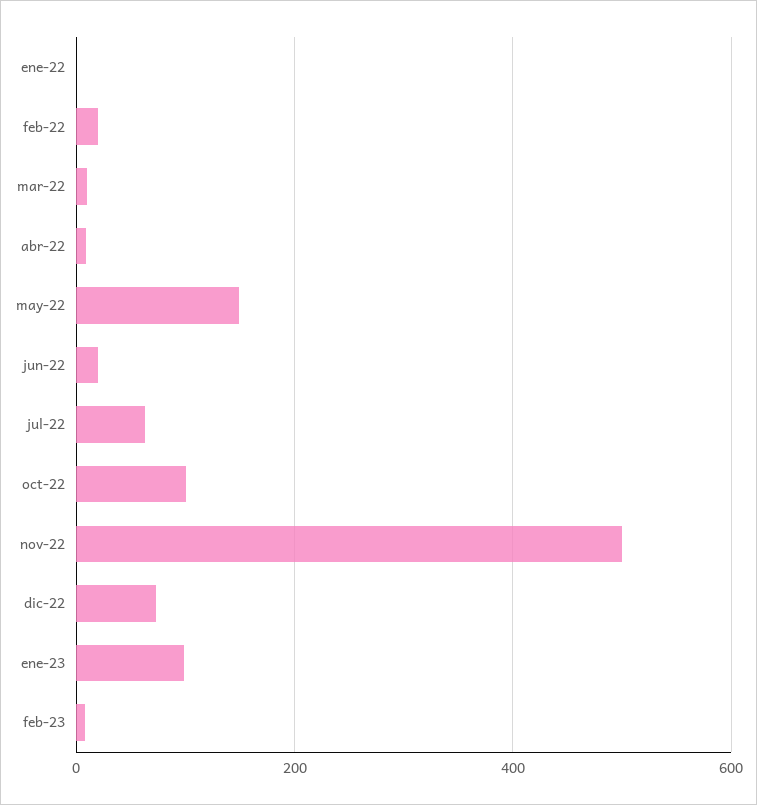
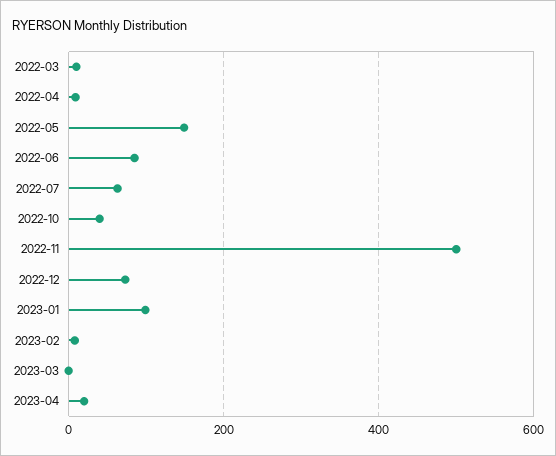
ene-22: 0 -> none
feb-22: 20 -> none
jun-22: 20 -> 80
oct-22: 100 -> 40
2023-03: none -> 0
2023-04: none -> 20

